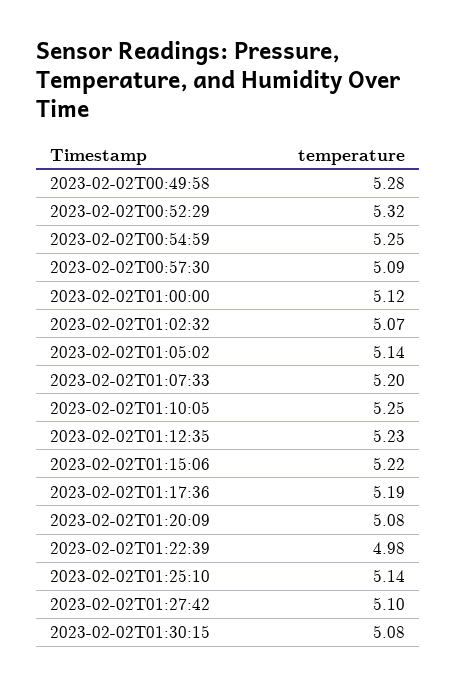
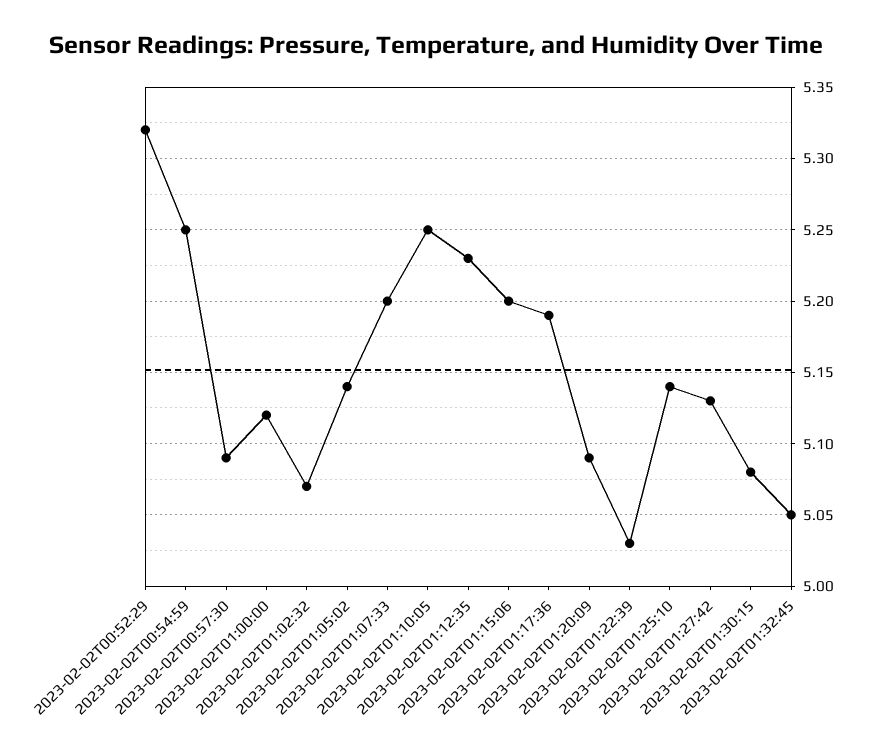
2023-02-02T00:49:58: 5.28 -> none
2023-02-02T01:15:06: 5.22 -> 5.2
2023-02-02T01:20:09: 5.08 -> 5.09
2023-02-02T01:22:39: 4.98 -> 5.03
2023-02-02T01:27:42: 5.1 -> 5.13
2023-02-02T01:32:45: none -> 5.05

